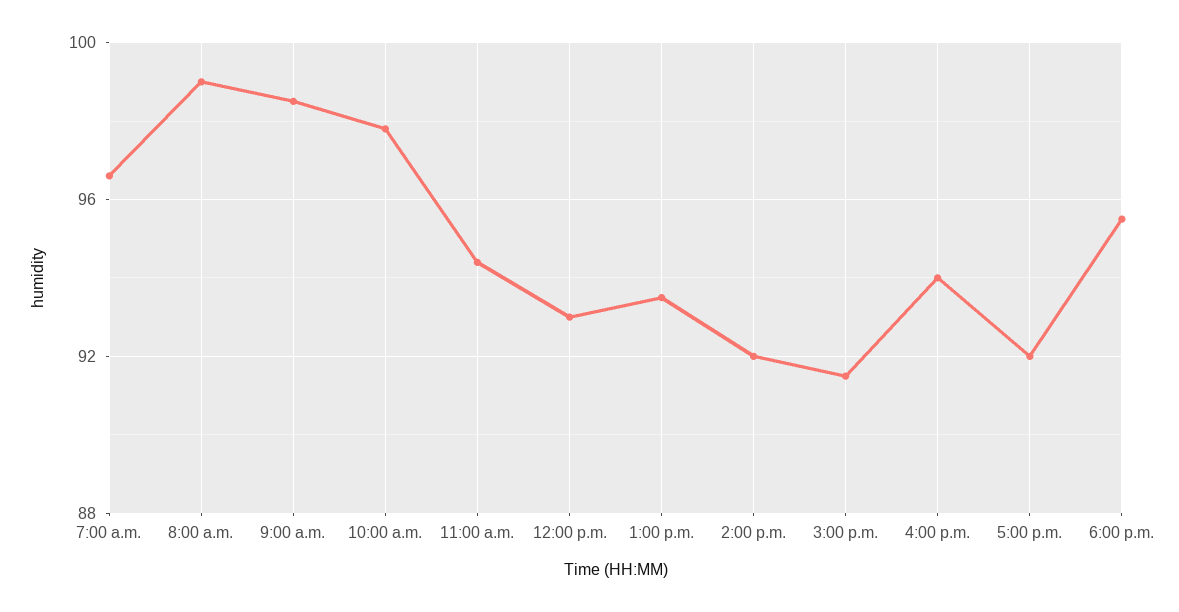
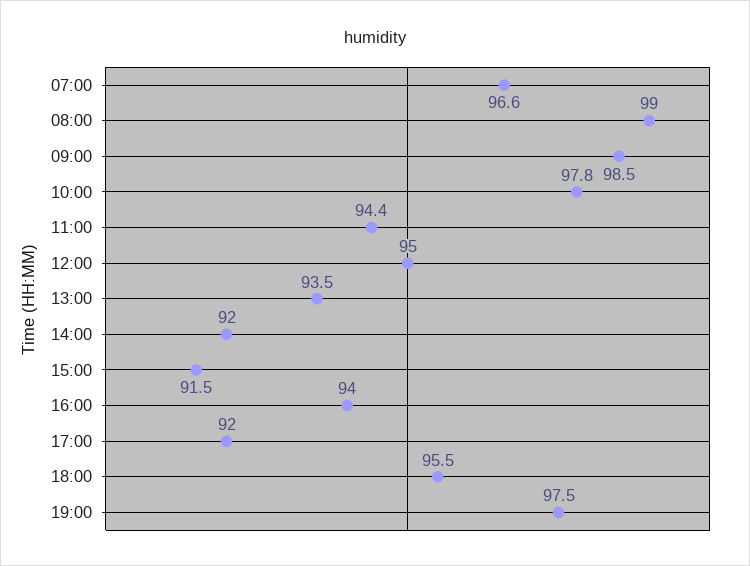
12:00 p.m.: 93 -> 95
19:00: none -> 97.5

